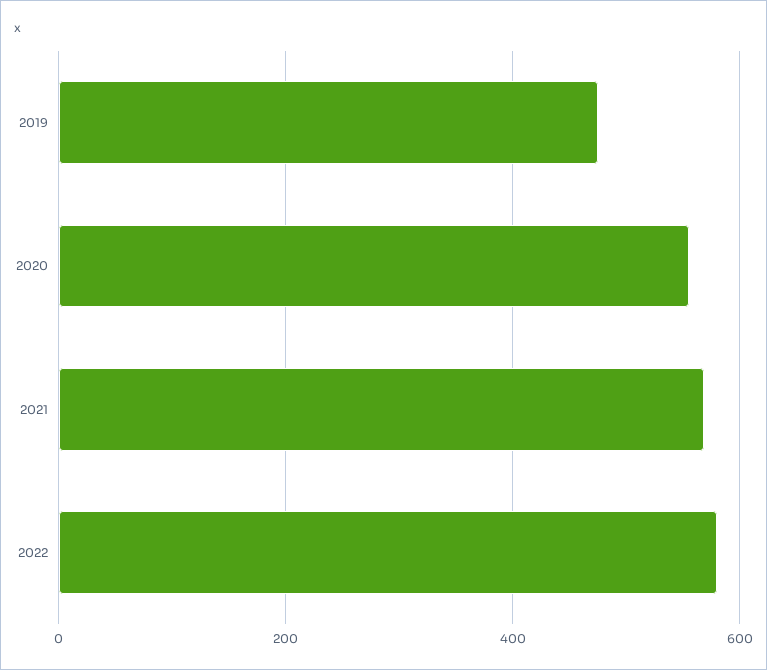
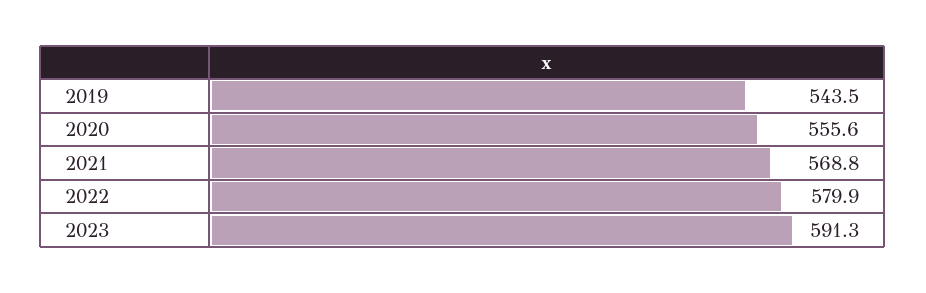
2019: 480 -> 543.5
2023: none -> 591.3

